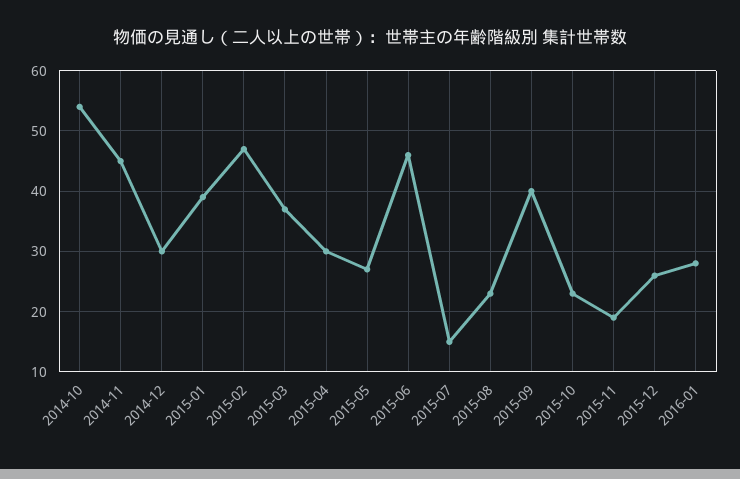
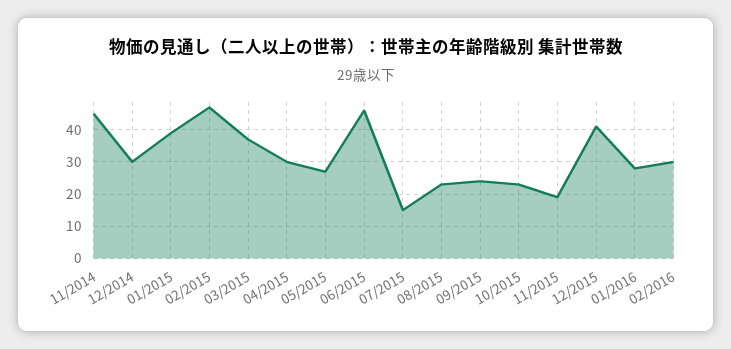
2014-10: 54 -> none
2015-09: 40 -> 25
2015-12: 26 -> 40
02/2016: none -> 30

